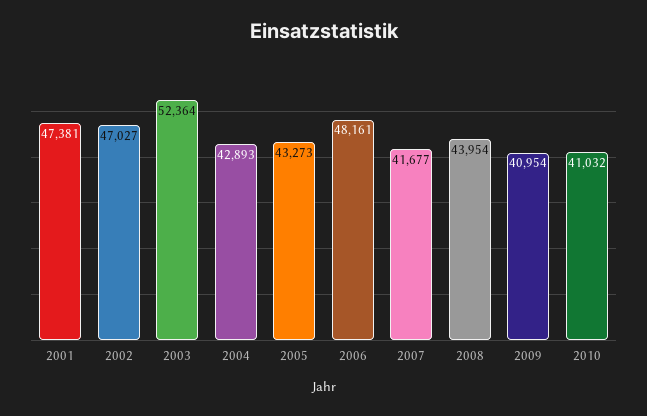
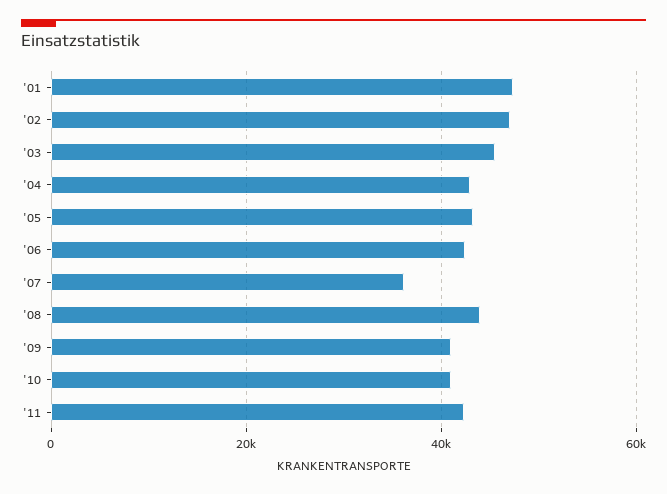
2003: 52364 -> 46000
2006: 48161 -> 42000
2007: 41677 -> 36000
'11: none -> 42000

